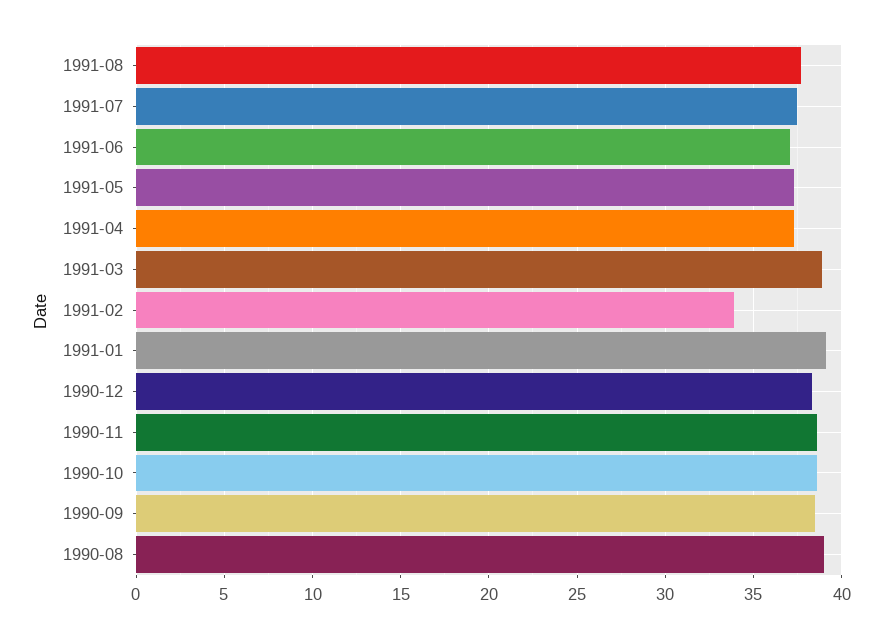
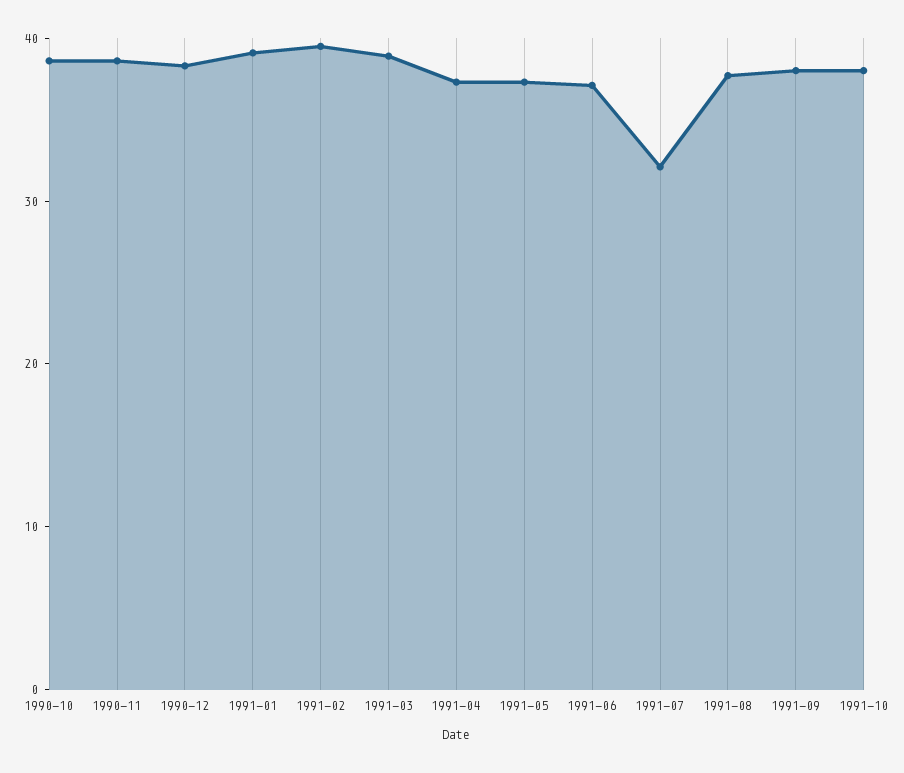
1991-07: 37.5 -> 32
1991-02: 34 -> 40
1990-09: 38.5 -> none
1990-08: 39 -> none
1991-09: none -> 38
1991-10: none -> 38

